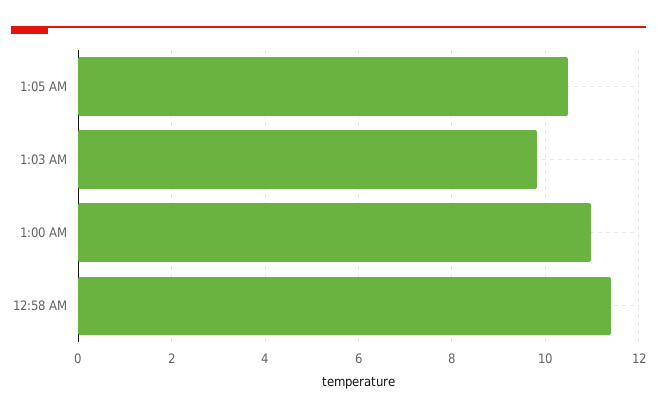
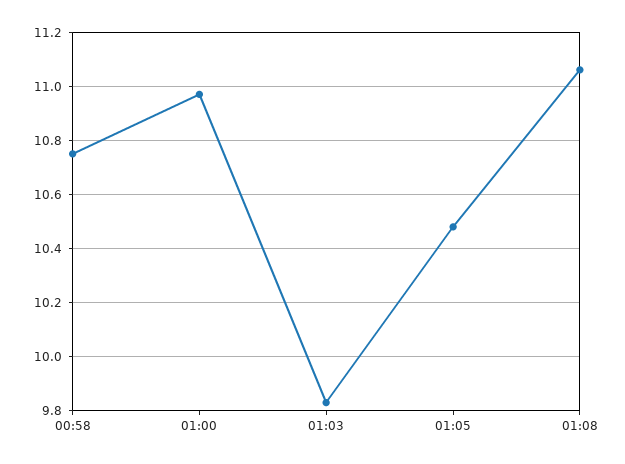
12:58 AM: 11.4 -> 10.75
01:08: none -> 11.05

